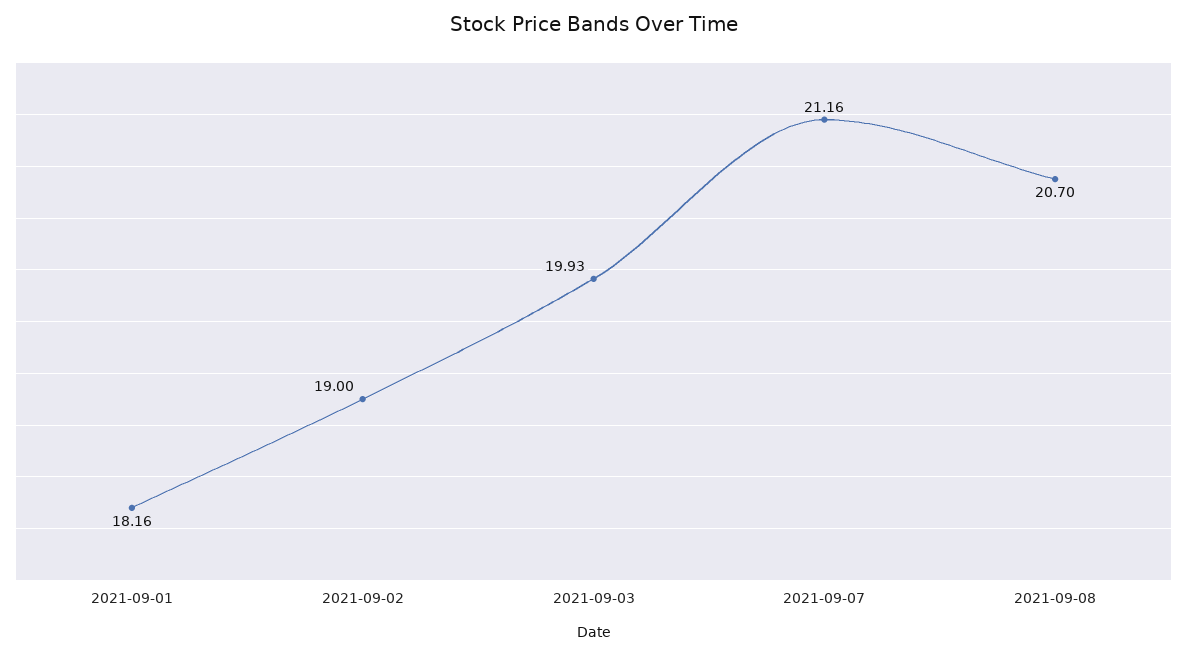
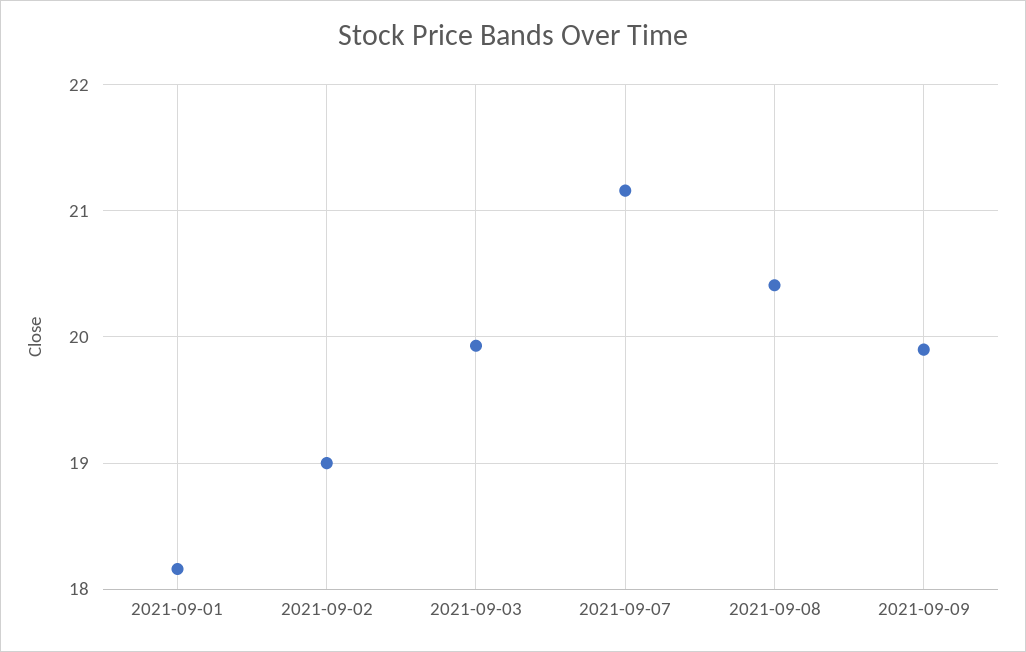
2021-09-08: 20.7 -> 20.4
2021-09-09: none -> 19.9

